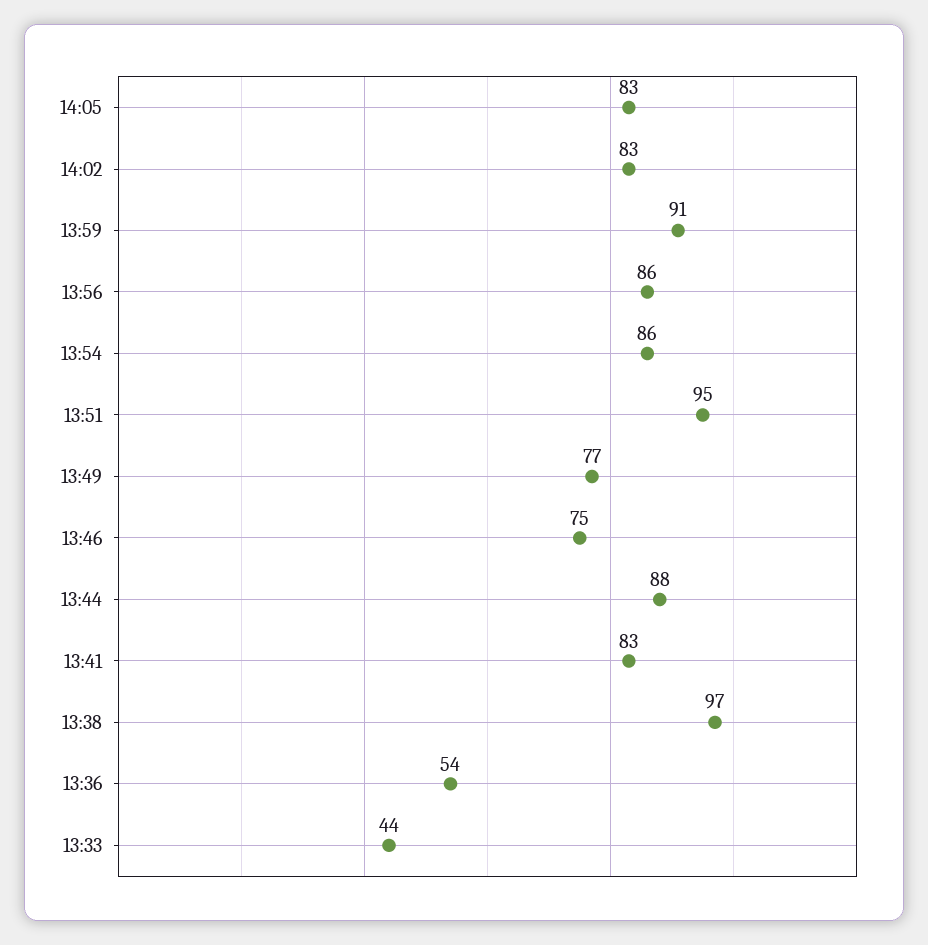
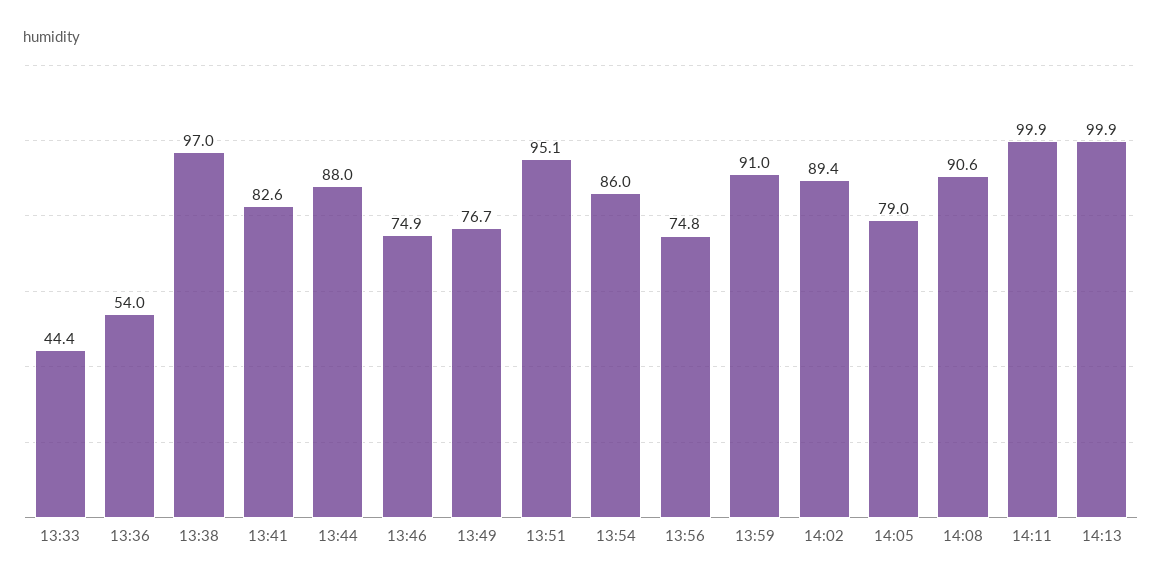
14:05: 83 -> 79
14:02: 83 -> 89.4
13:56: 86 -> 74.8
14:08: none -> 90.6
14:11: none -> 99.9
14:13: none -> 99.9

